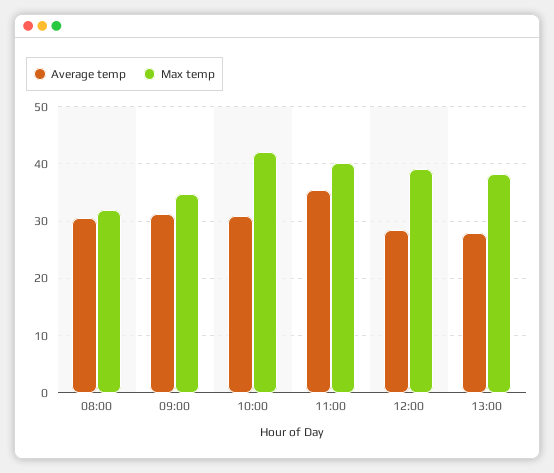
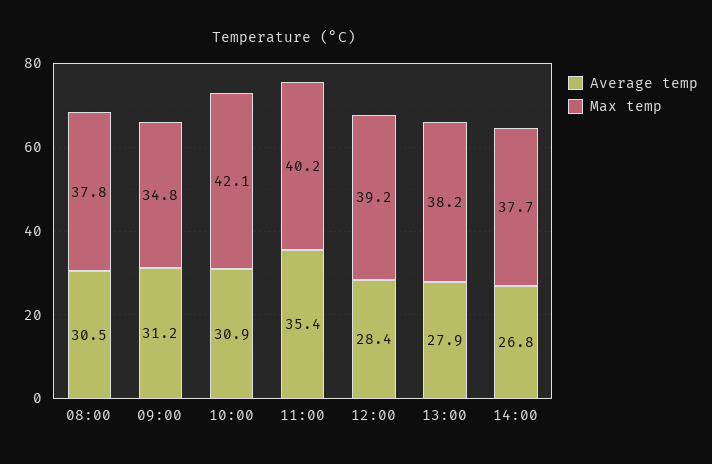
Max temp, 08:00: 32 -> 37.8
Average temp, 14:00: none -> 26.8
Max temp, 14:00: none -> 37.7

